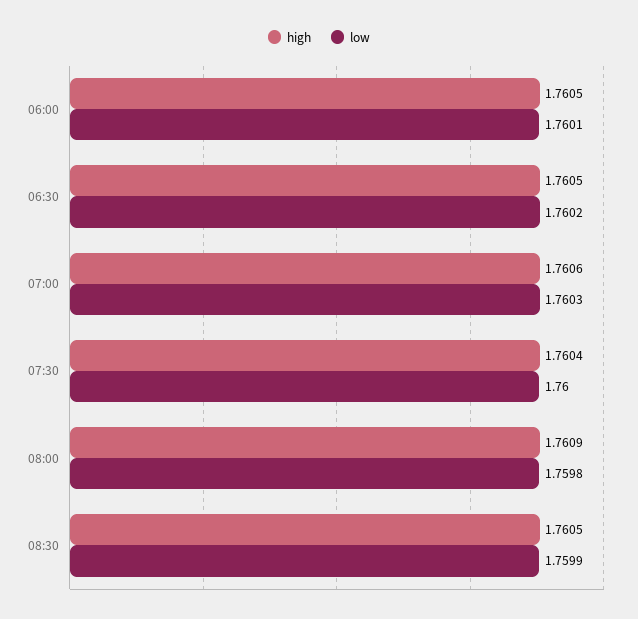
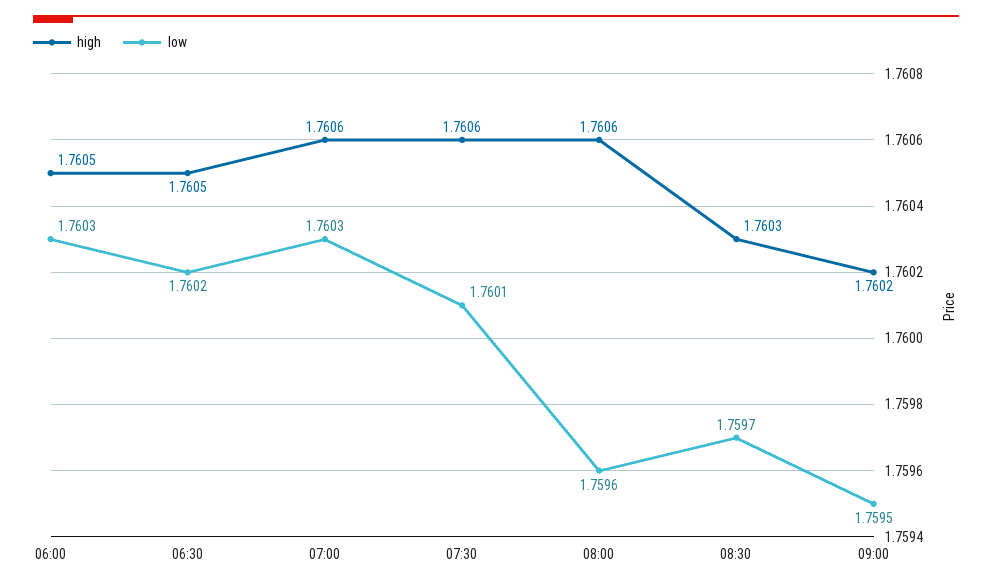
low, 06:00: 1.7601 -> 1.7603
high, 07:30: 1.7604 -> 1.7606
low, 07:30: 1.76 -> 1.7601
high, 08:00: 1.7609 -> 1.7606
low, 08:00: 1.7598 -> 1.7596
high, 08:30: 1.7605 -> 1.7603
low, 08:30: 1.7599 -> 1.7597
high, 09:00: none -> 1.7602
low, 09:00: none -> 1.7595

